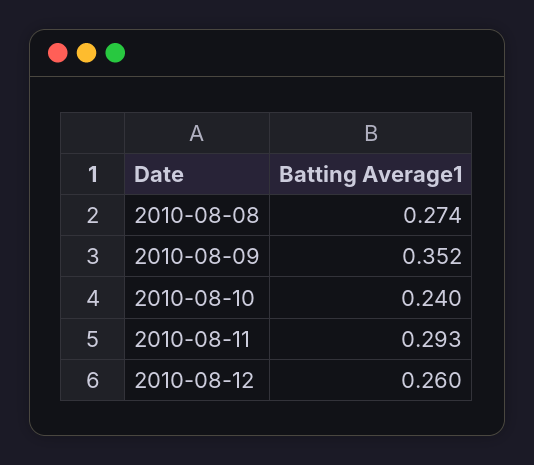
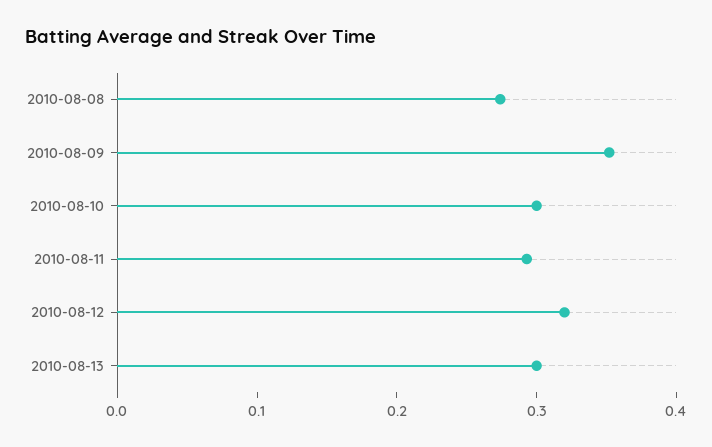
2010-08-10: 0.24 -> 0.3
2010-08-12: 0.26 -> 0.32
2010-08-13: none -> 0.3

